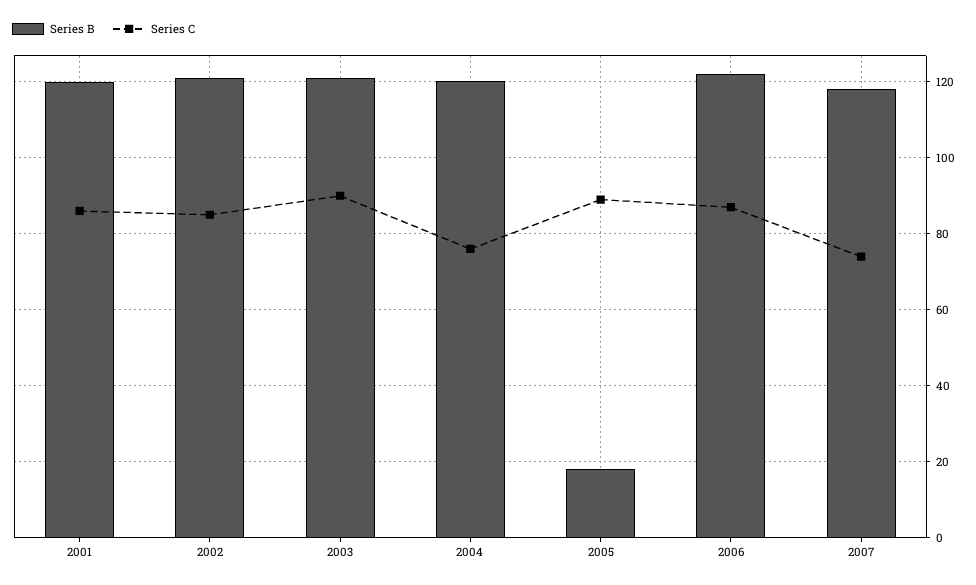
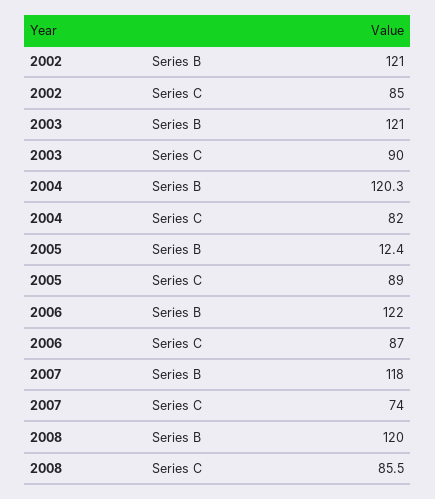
Series B, 2001: 120 -> none
Series C, 2001: 86 -> none
Series C, 2004: 76 -> 82
Series B, 2005: 18 -> 12.4
Series B, 2008: none -> 120
Series C, 2008: none -> 85.5

